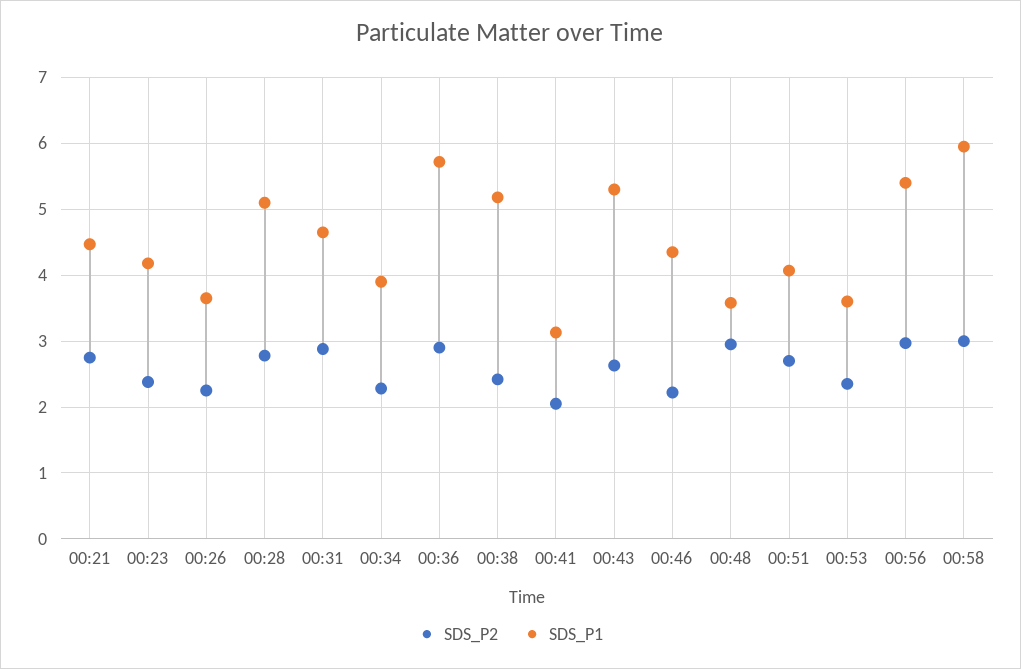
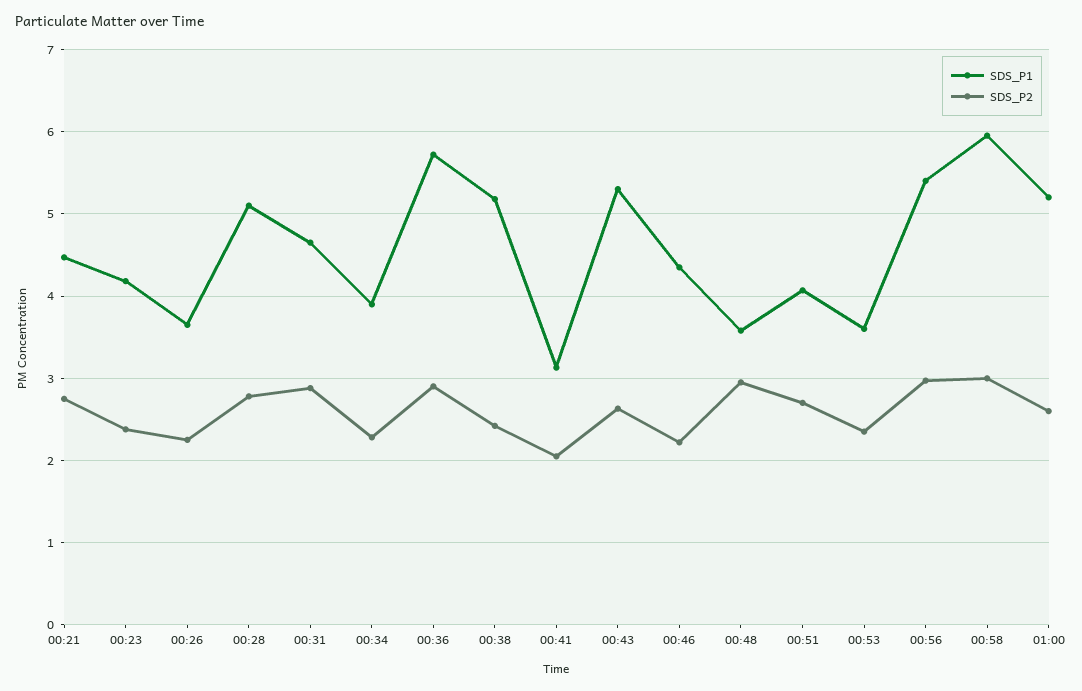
SDS_P1, 01:00: none -> 5.2
SDS_P2, 01:00: none -> 2.6

